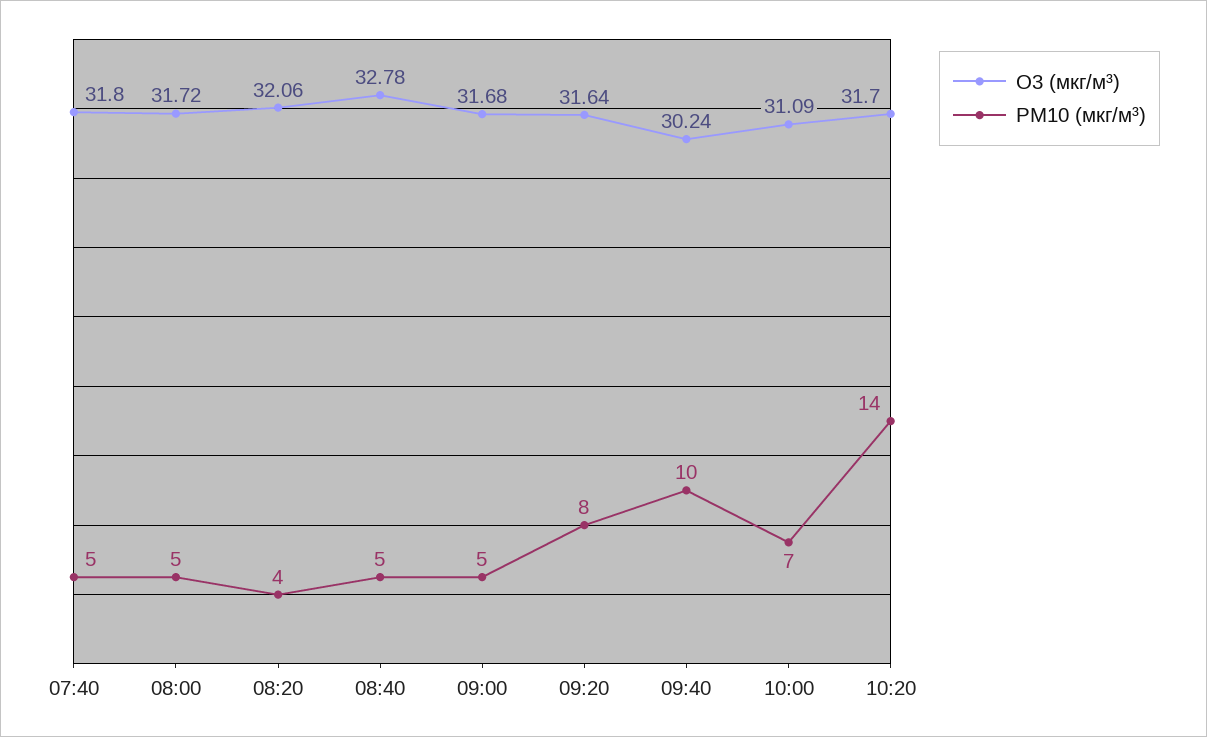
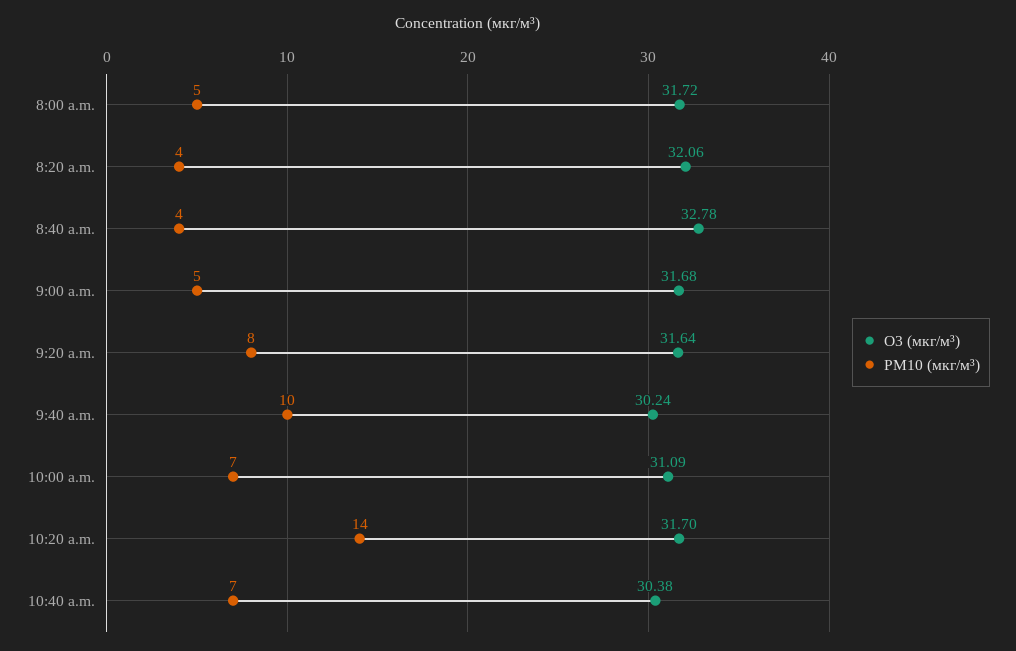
O3 (мкг/м³), 07:40: 31.8 -> none
PM10 (мкг/м³), 07:40: 5 -> none
PM10 (мкг/м³), 08:40: 5 -> 4
O3 (мкг/м³), 10:40 a.m.: none -> 30.38
PM10 (мкг/м³), 10:40 a.m.: none -> 7

